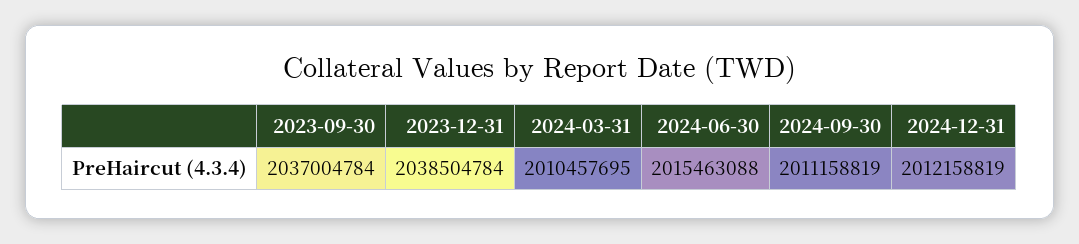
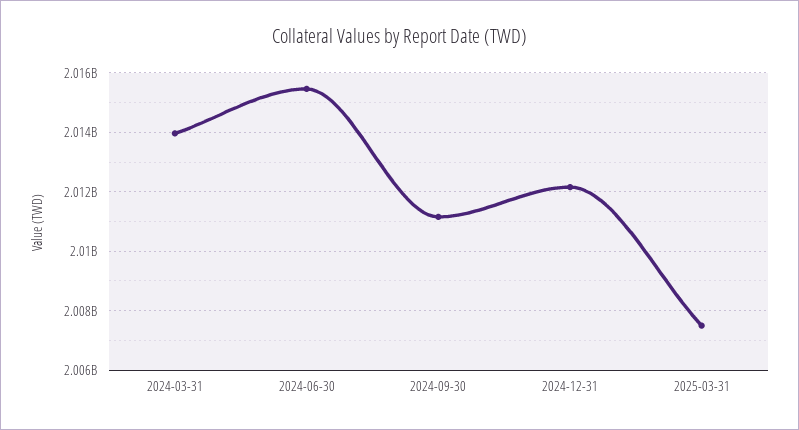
2023-09-30: 2037004784 -> none
2023-12-31: 2038504784 -> none
2024-03-31: 2010457695 -> 2014000000
2025-03-31: none -> 2007500000

